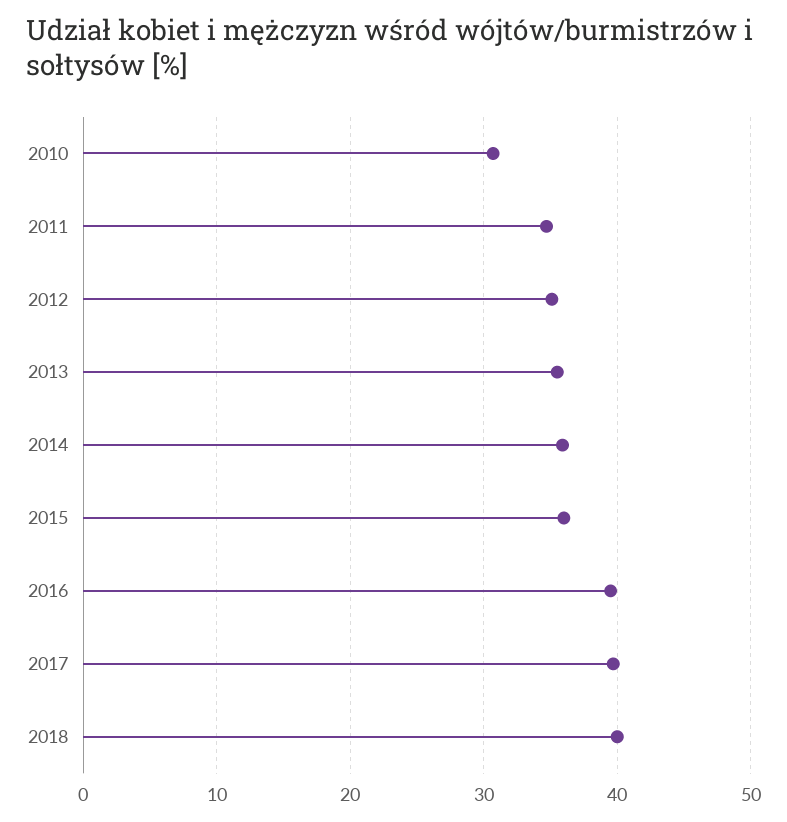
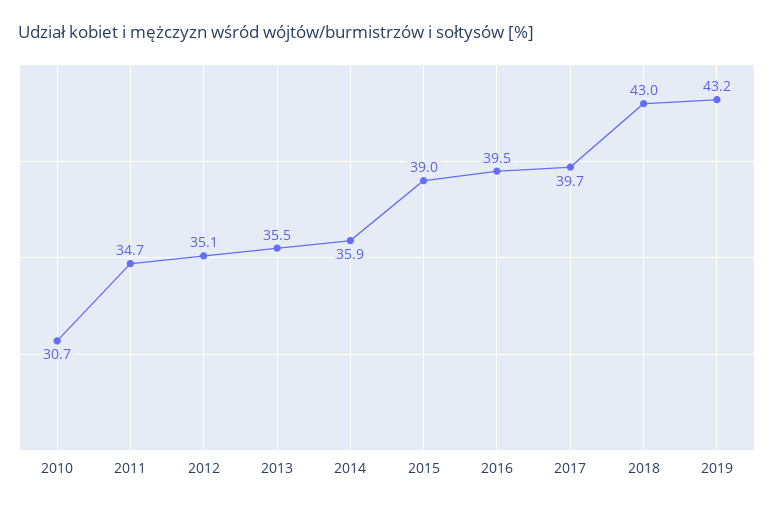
2015: 36 -> 39
2018: 40 -> 43
2019: none -> 43.2

